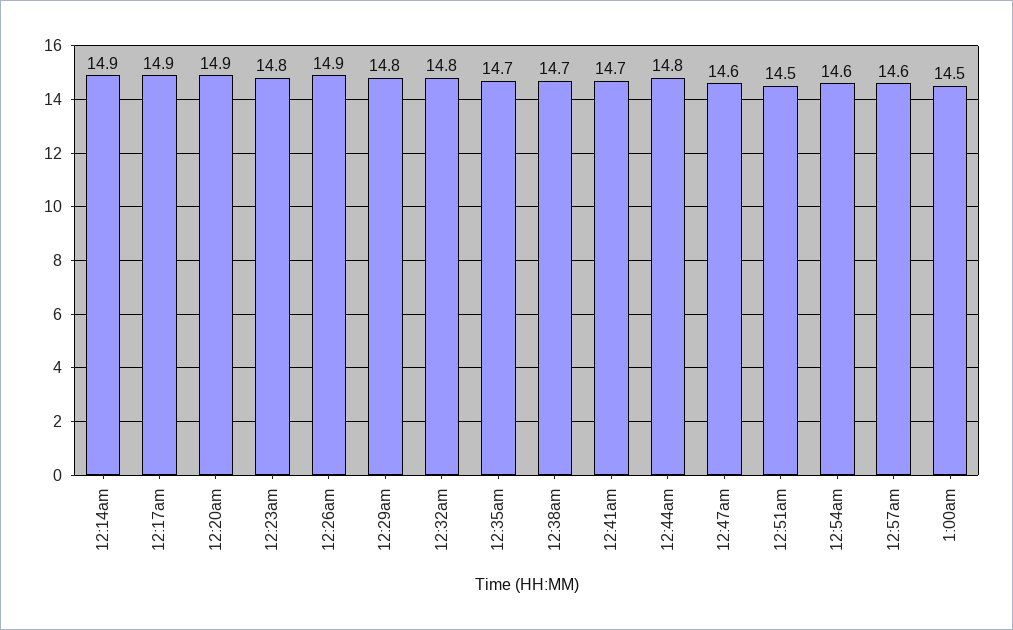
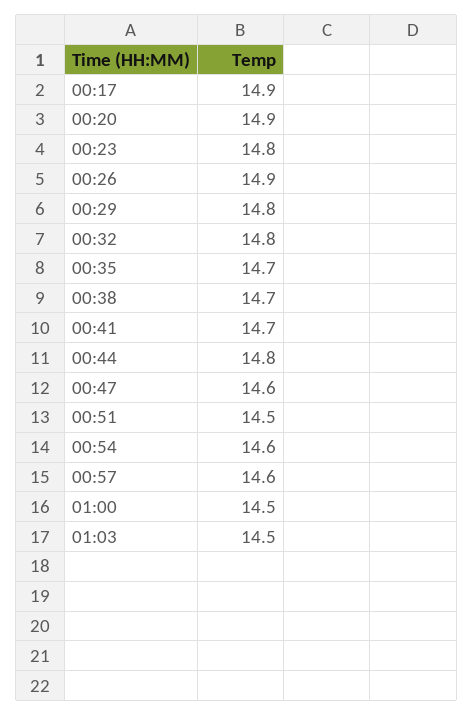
12:14am: 14.9 -> none
01:03: none -> 14.5

